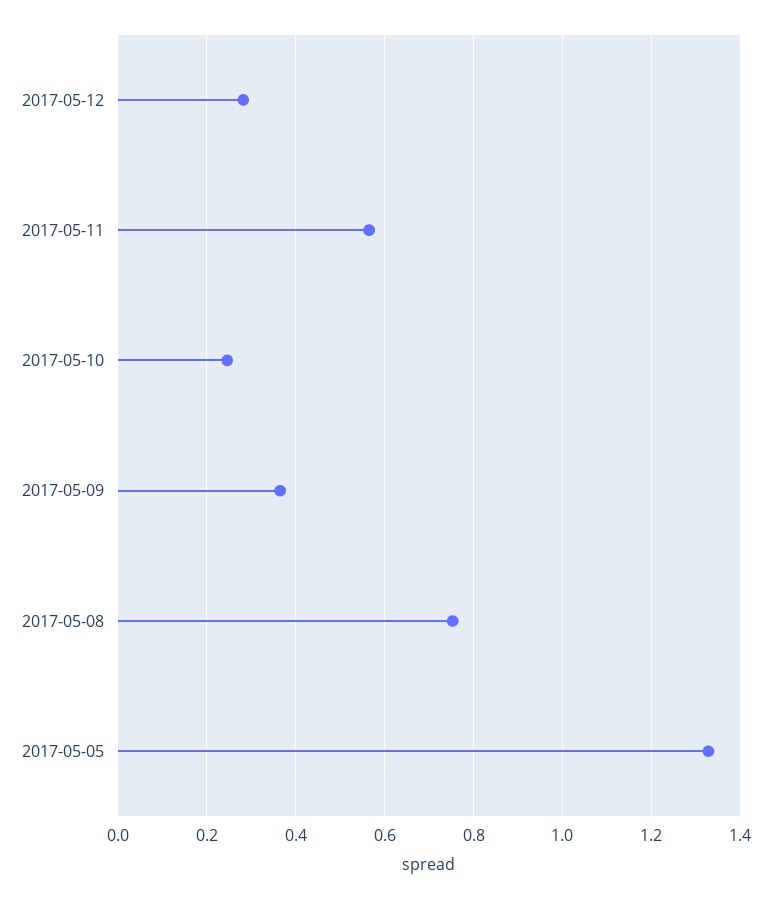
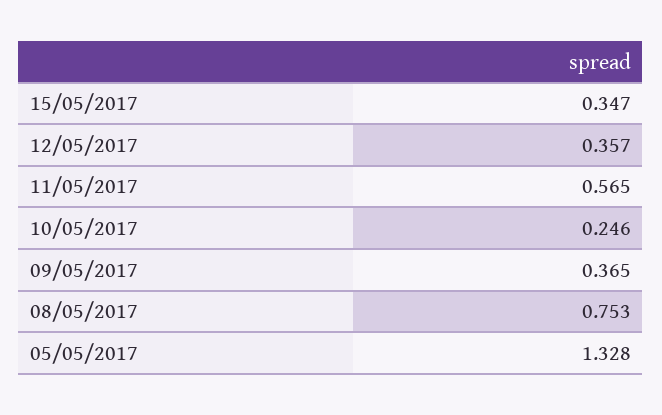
2017-05-12: 0.28 -> 0.357
15/05/2017: none -> 0.347

